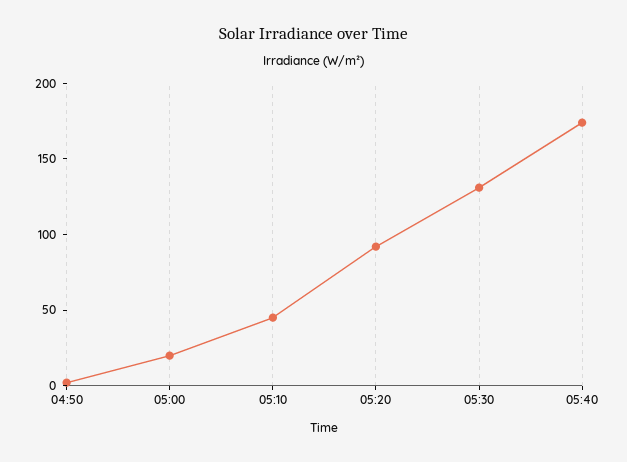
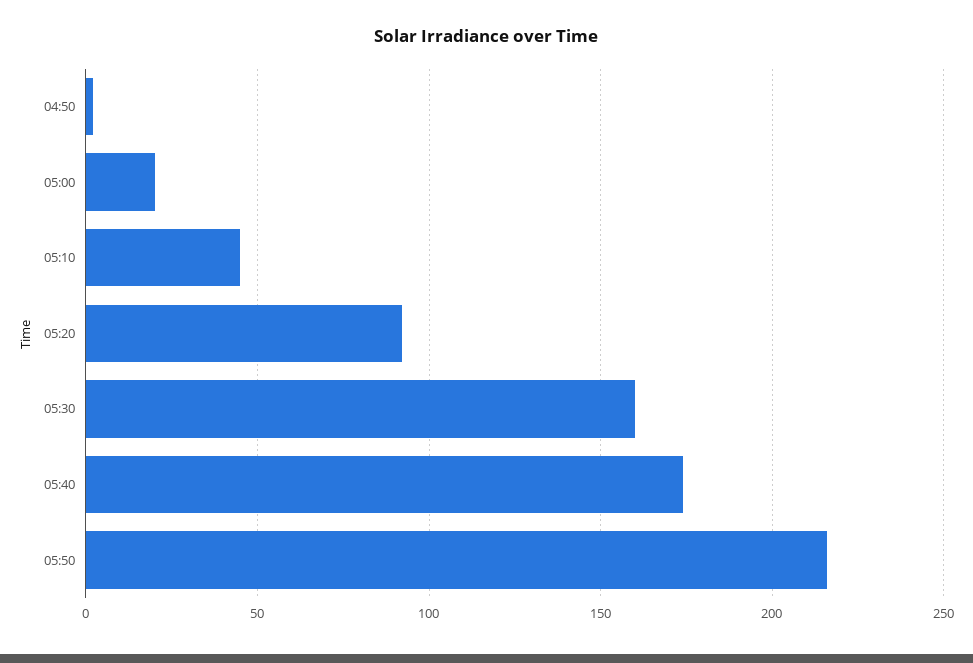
05:30: 130 -> 160
05:50: none -> 215

